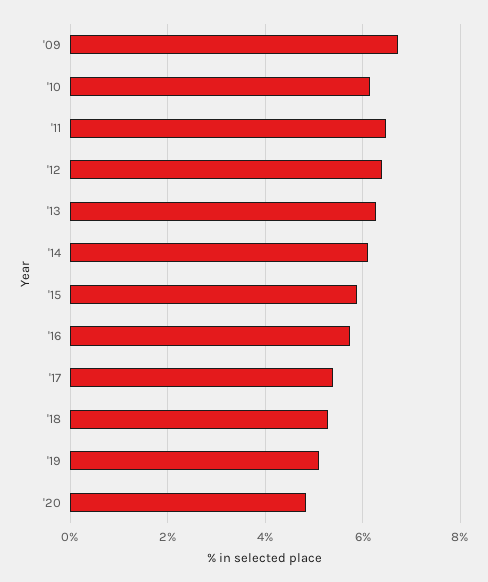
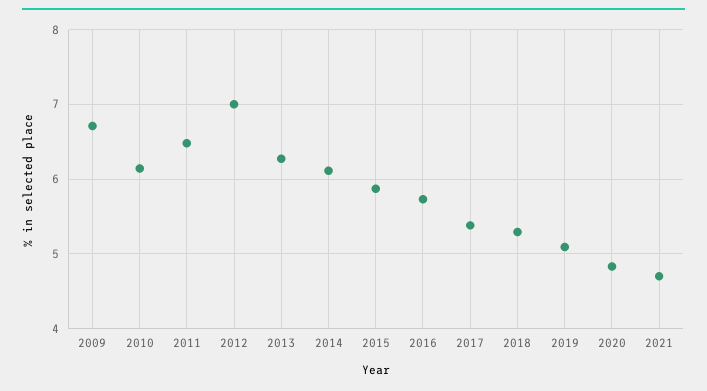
'12: 6.4 -> 7
2021: none -> 4.7

